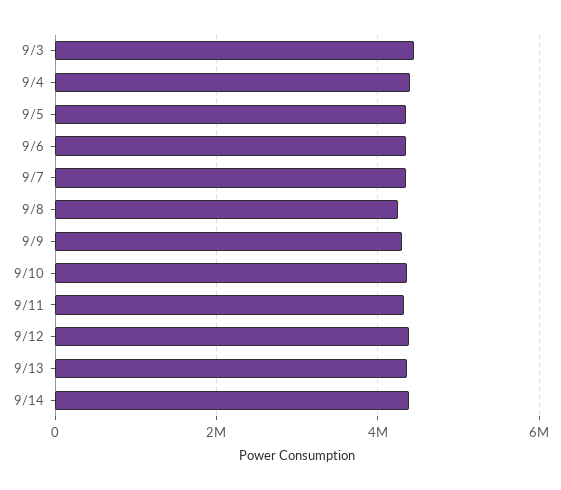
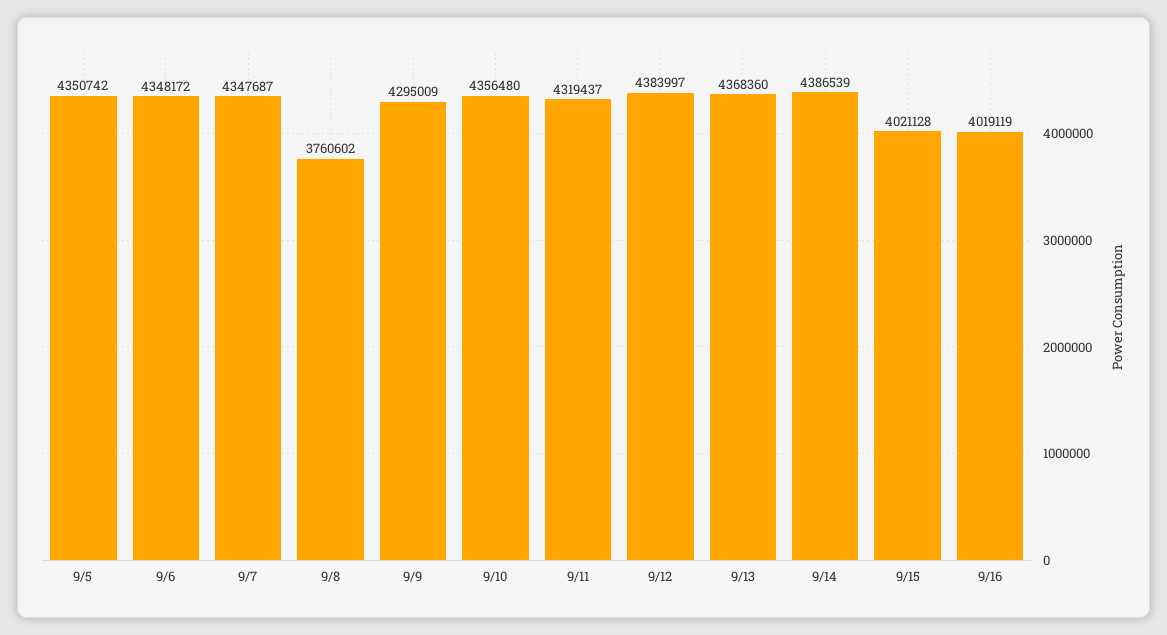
9/3: 4400000 -> none
9/4: 4400000 -> none
9/8: 4200000 -> 3760602
9/15: none -> 4021128
9/16: none -> 4019119

